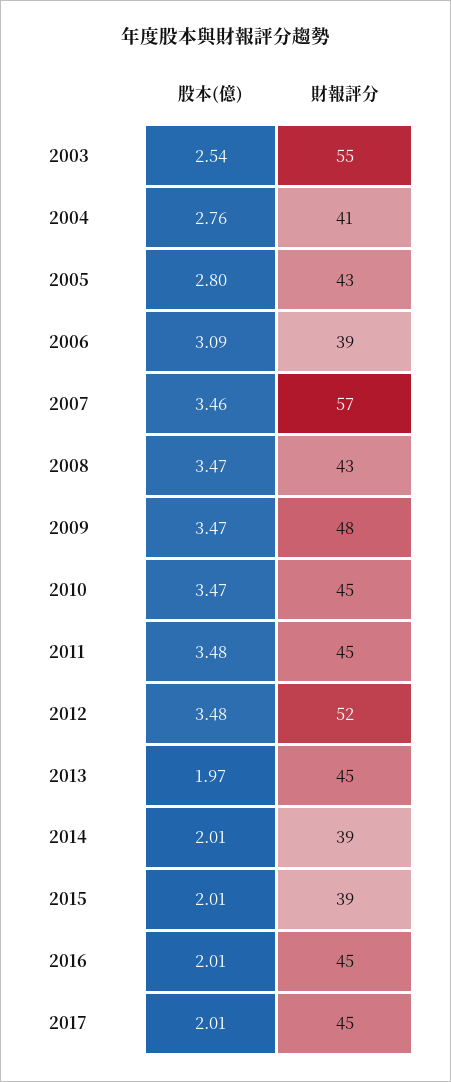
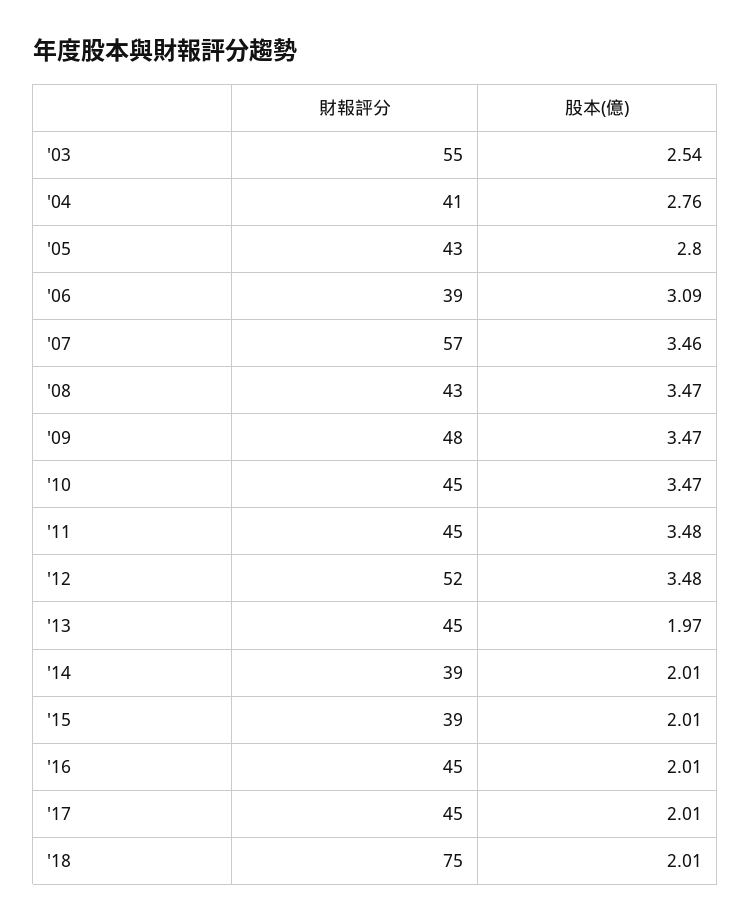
財報評分, '18: none -> 75
股本(億), '18: none -> 2.01

